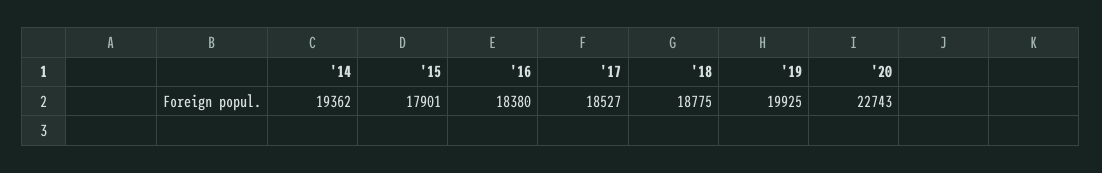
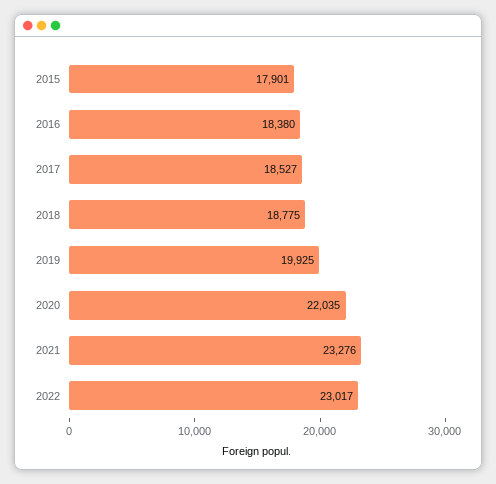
'14: 19362 -> none
'20: 22743 -> 22035
2021: none -> 23276
2022: none -> 23017

